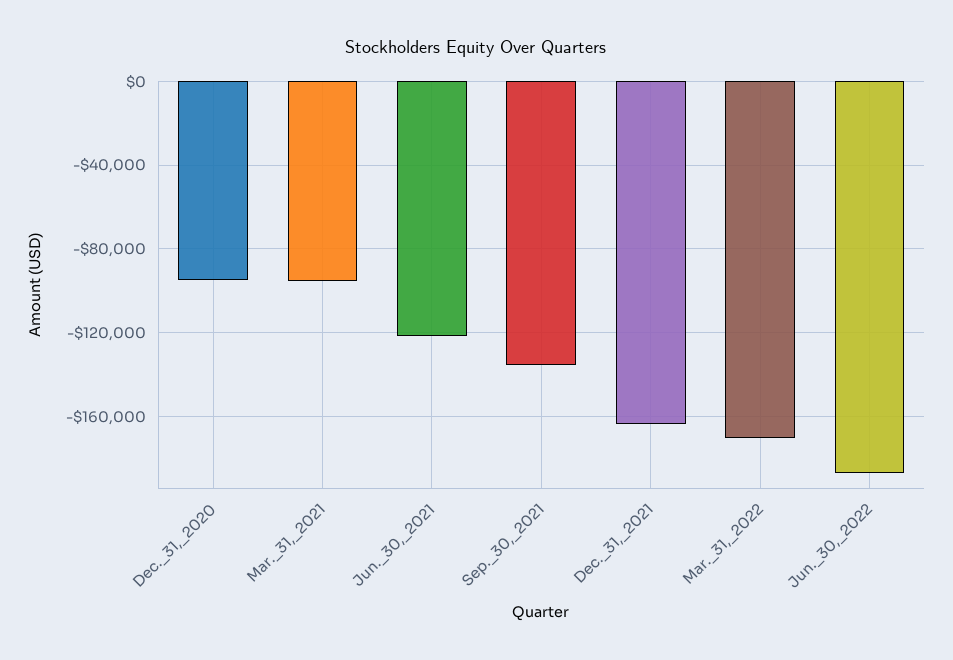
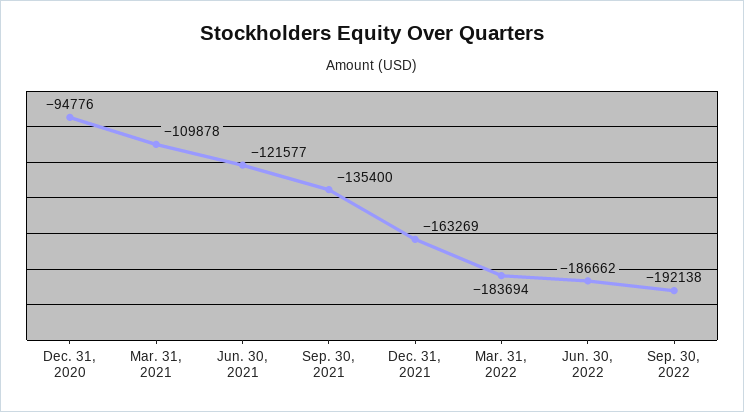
Mar._31,_2021: -95000 -> -109878
Mar._31,_2022: -170000 -> -183694
Sep. 30, 2022: none -> -192138

